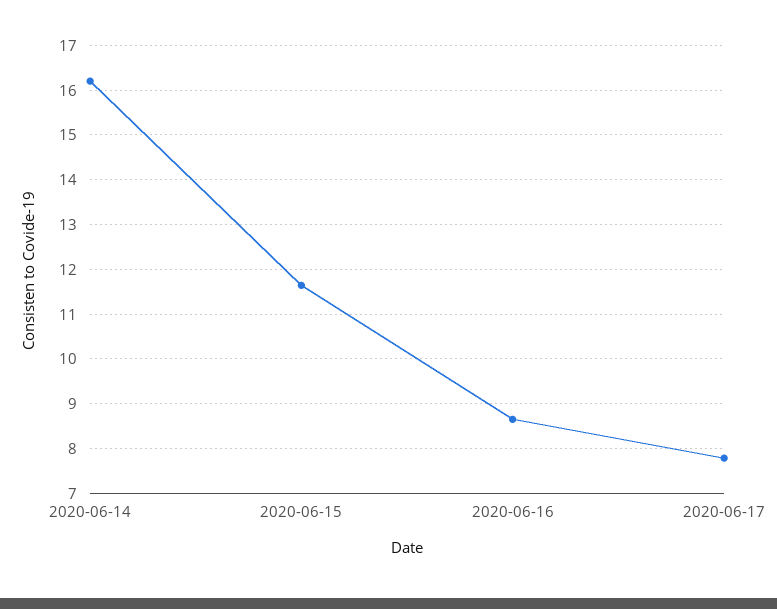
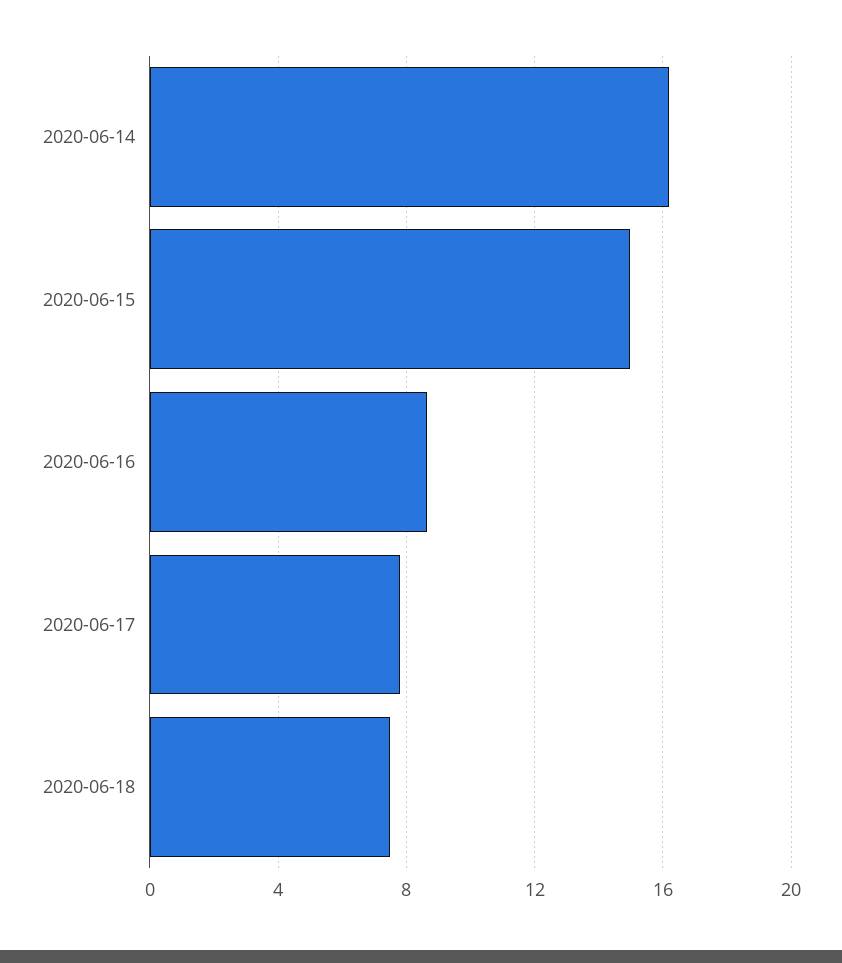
2020-06-15: 11.6 -> 15
2020-06-18: none -> 7.5

